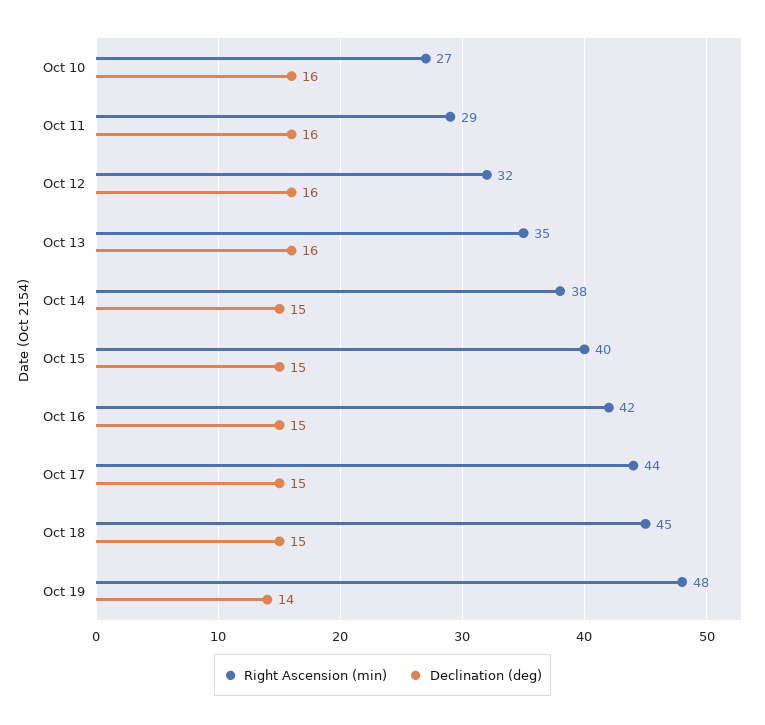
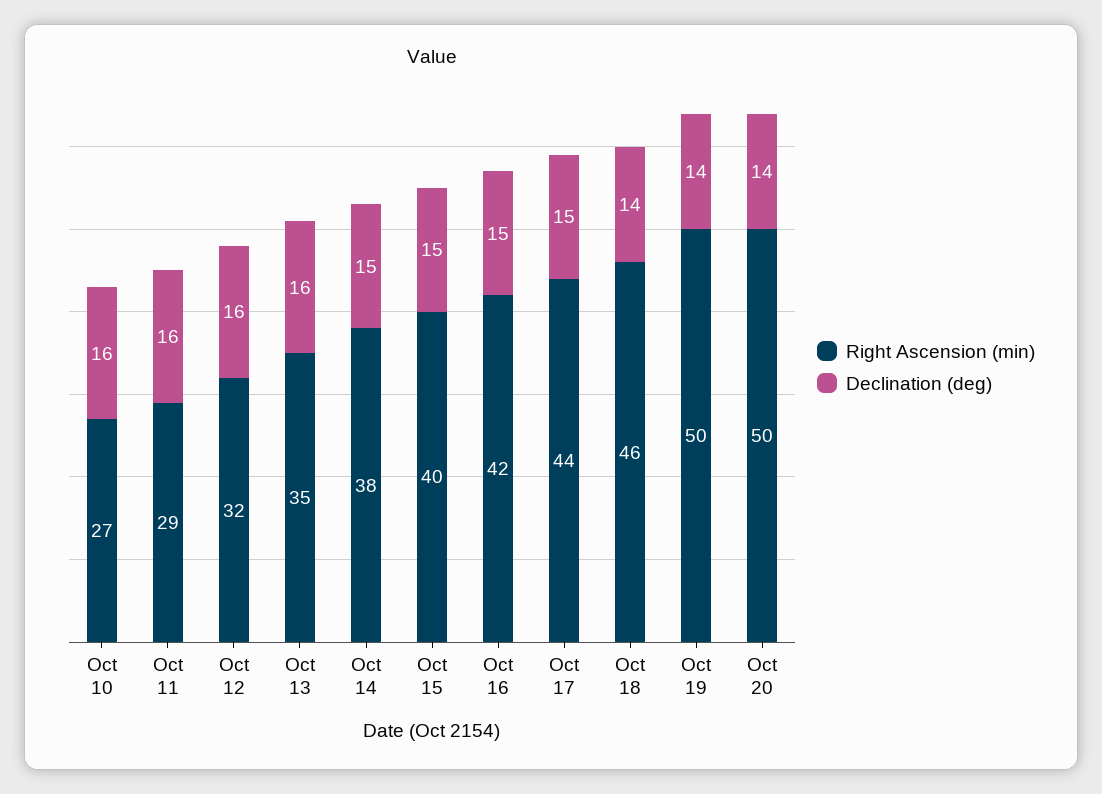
Right Ascension (min), Oct 18: 45 -> 46
Declination (deg), Oct 18: 15 -> 14
Right Ascension (min), Oct 19: 48 -> 50
Right Ascension (min), Oct 20: none -> 50
Declination (deg), Oct 20: none -> 14

